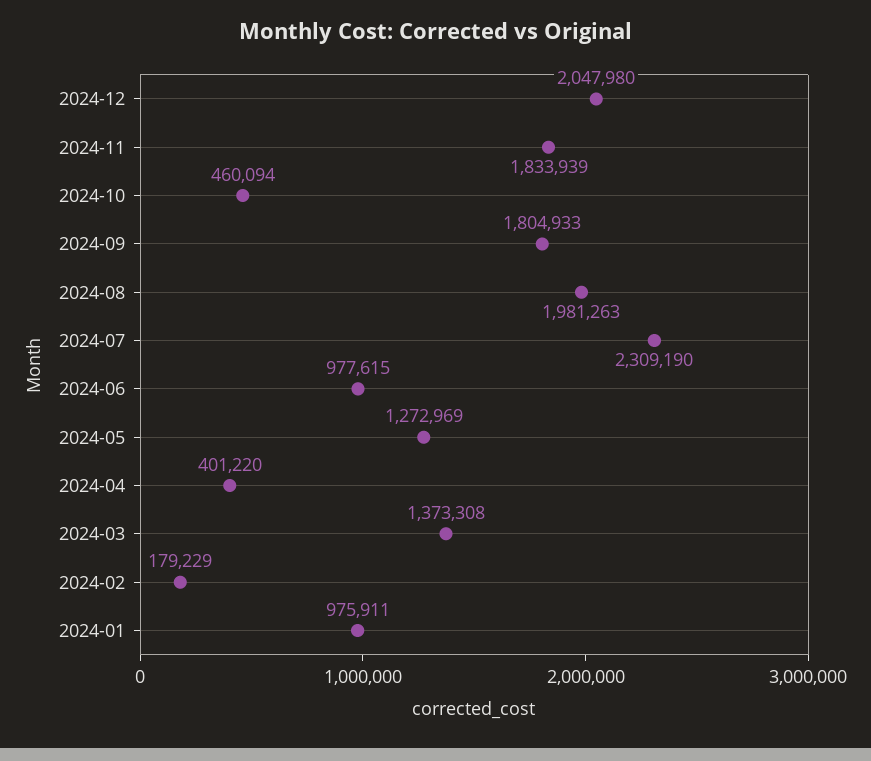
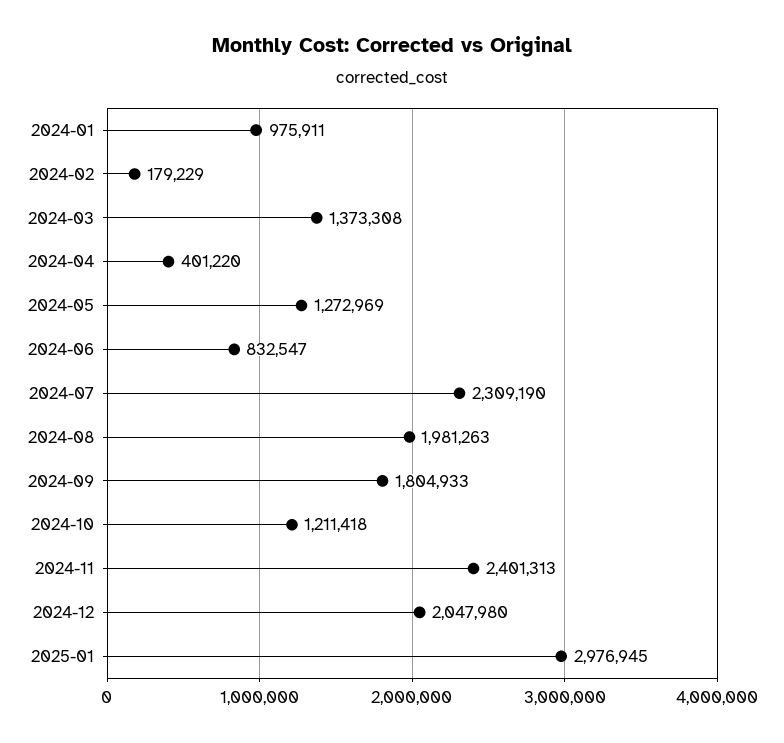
2024-11: 1833939 -> 2401313
2024-10: 460094 -> 1211418
2024-06: 977615 -> 832547
2025-01: none -> 2976945

